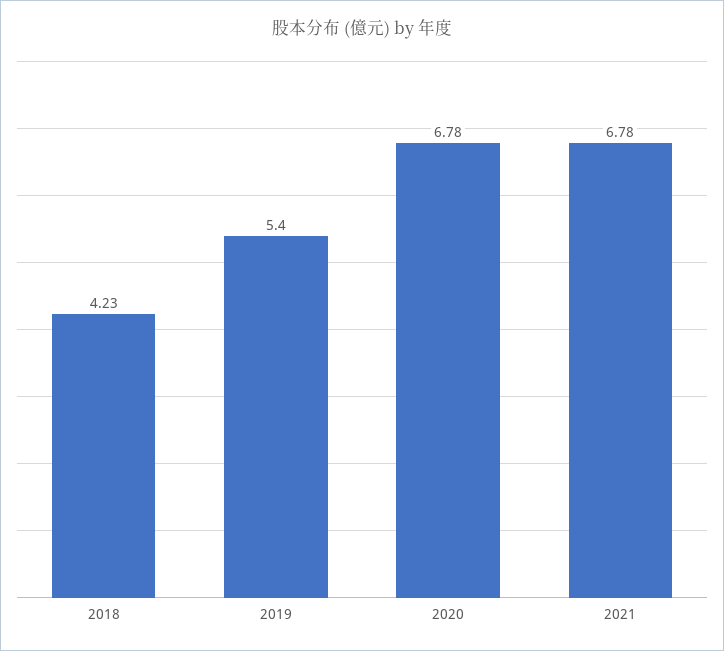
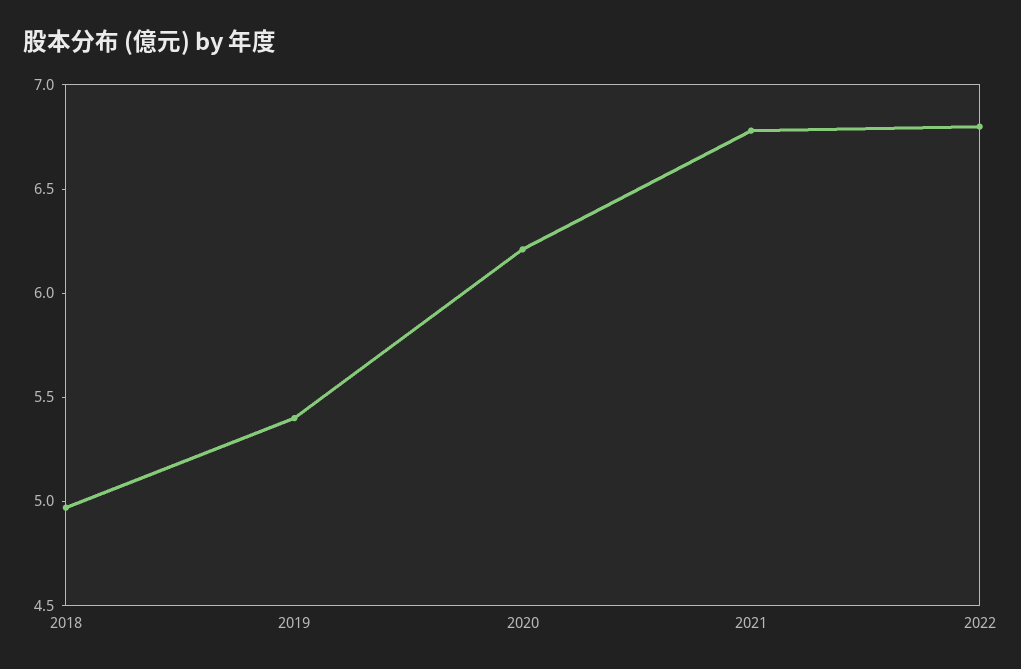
2018: 4.23 -> 5
2020: 6.78 -> 6.2
2022: none -> 6.8

